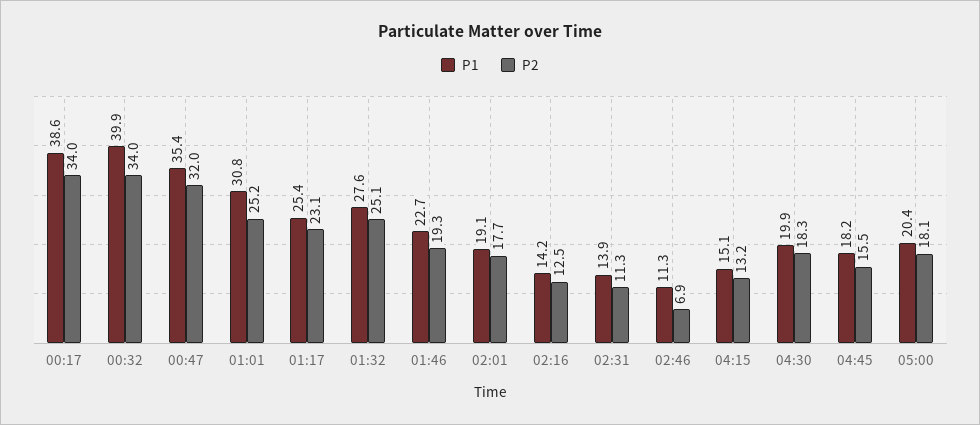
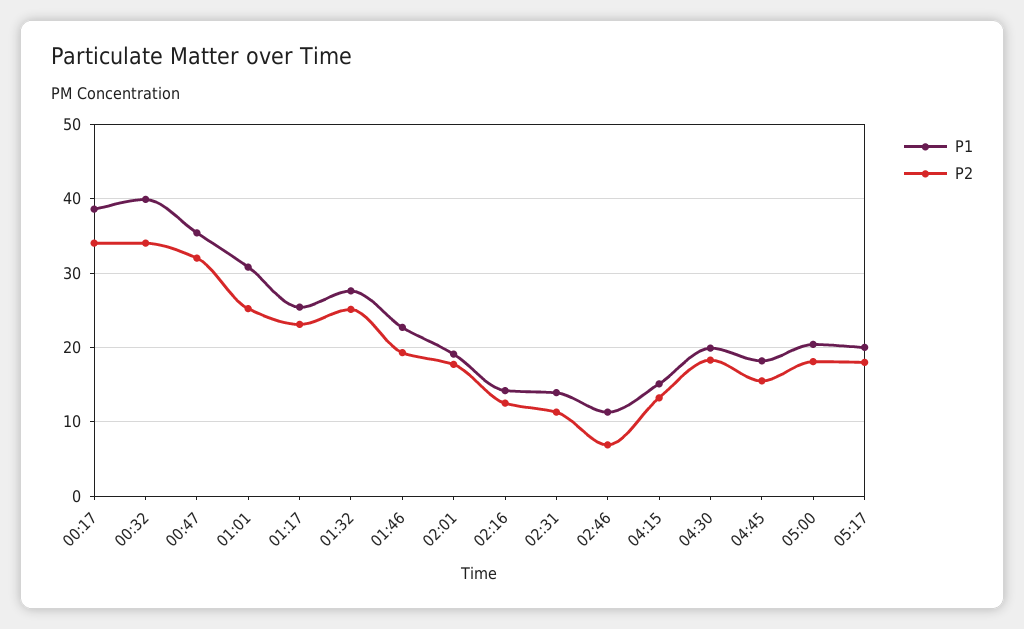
P1, 05:17: none -> 20
P2, 05:17: none -> 18

